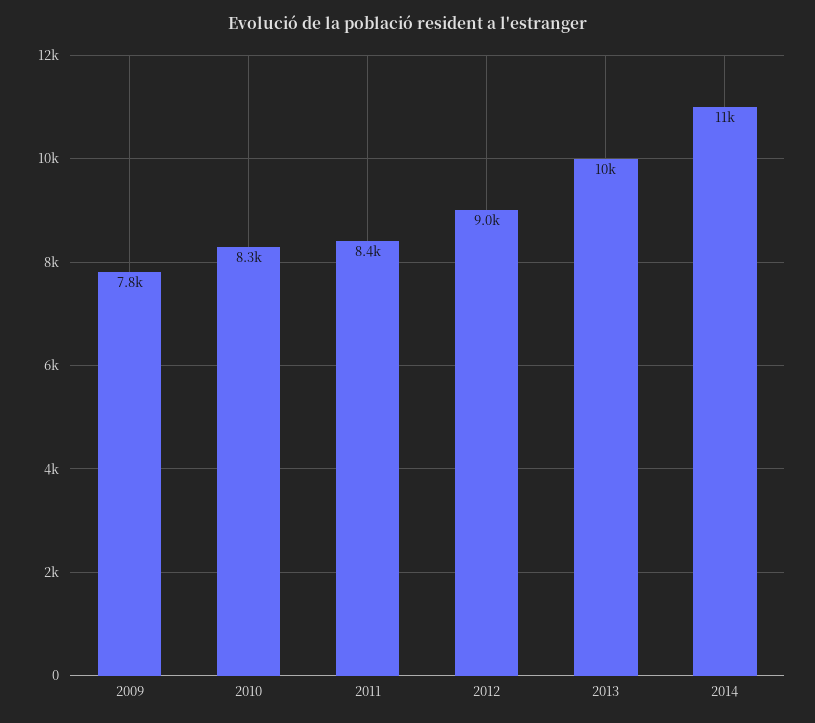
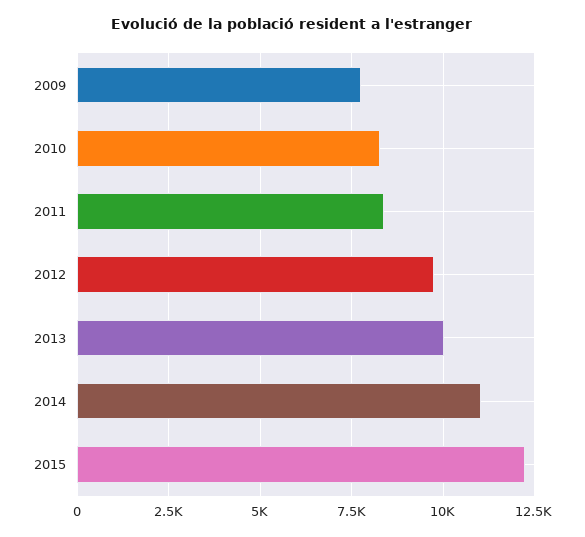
2012: 9000 -> 9750
2015: none -> 12250

